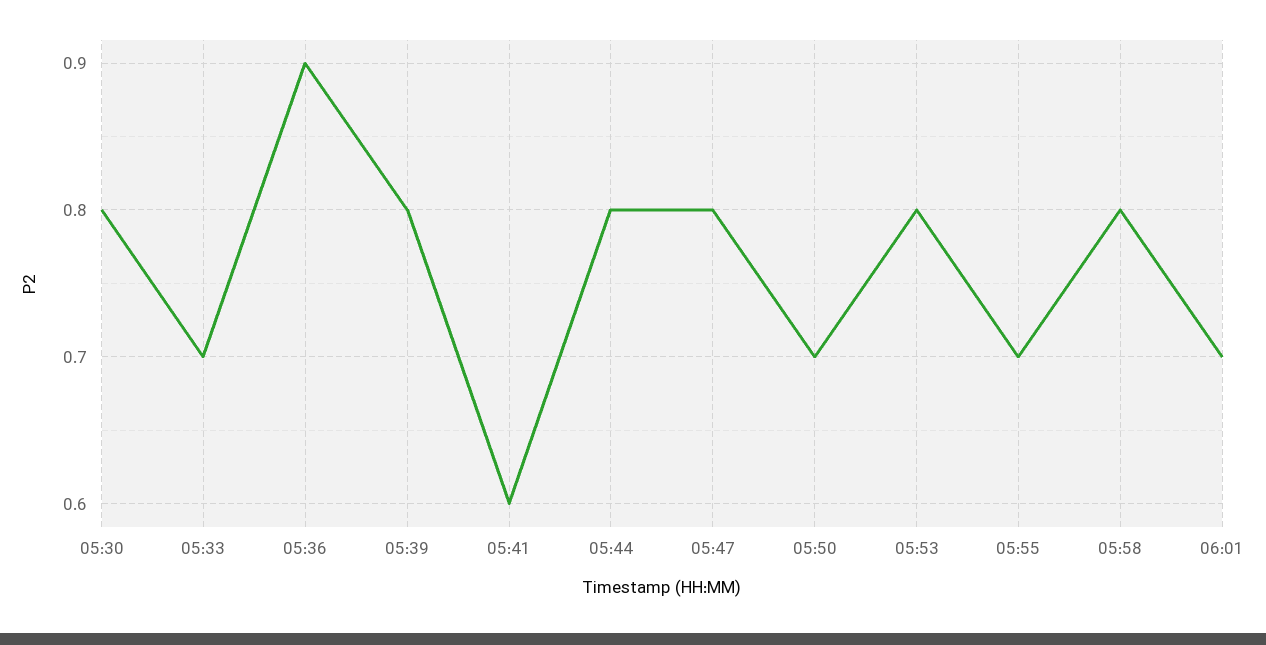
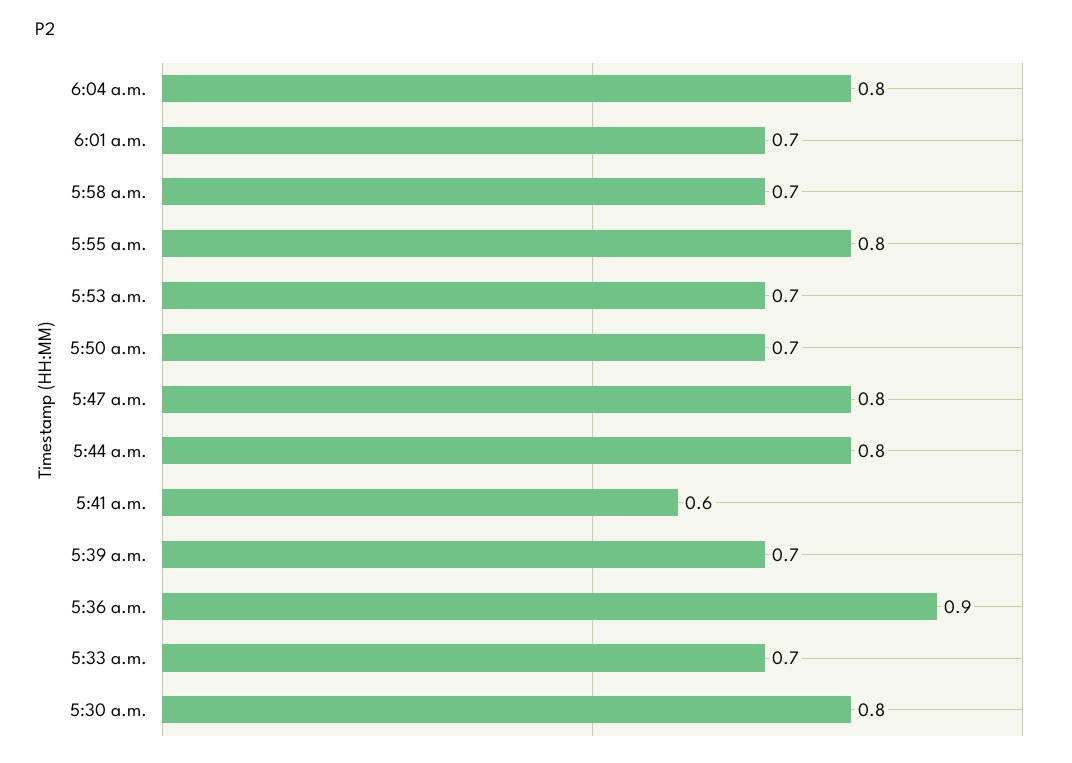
05:39: 0.8 -> 0.7
05:53: 0.8 -> 0.7
05:55: 0.7 -> 0.8
05:58: 0.8 -> 0.7
6:04 a.m.: none -> 0.8

